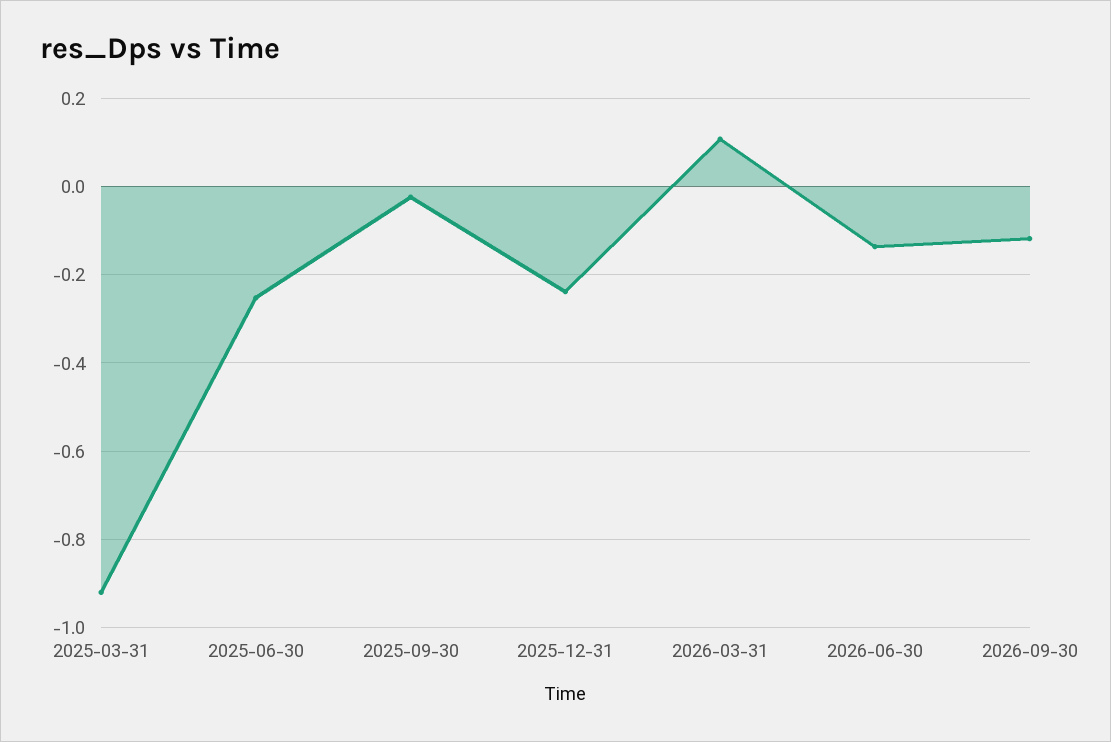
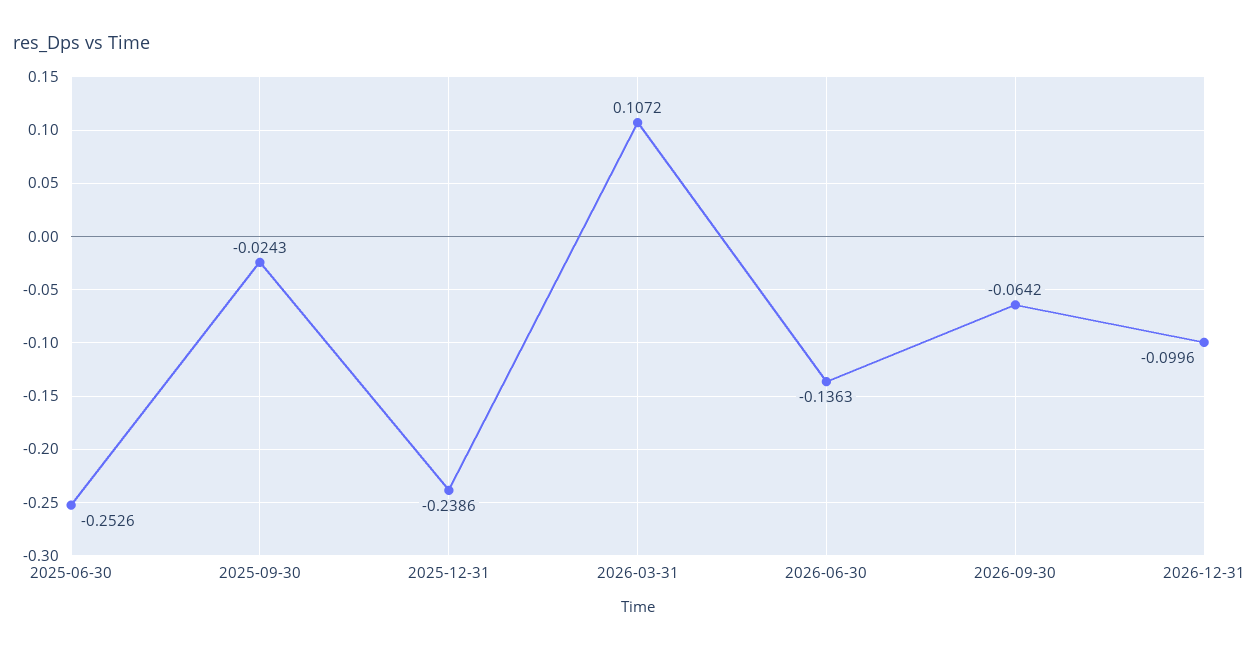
2025-03-31: -0.92 -> none
2026-09-30: -0.12 -> -0.0642
2026-12-31: none -> -0.0996

